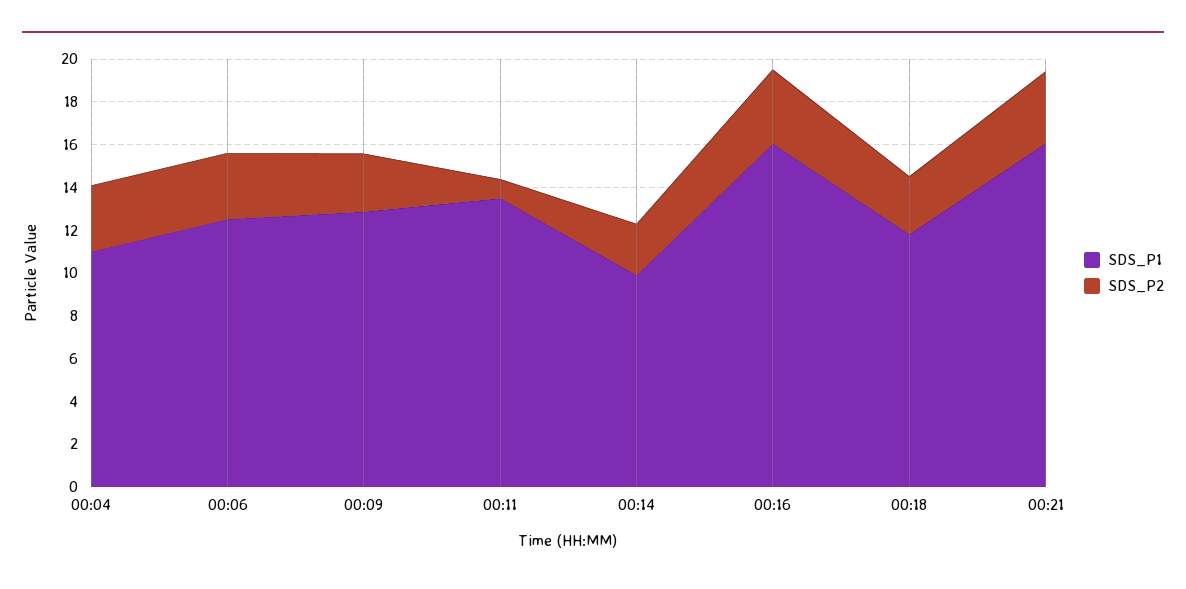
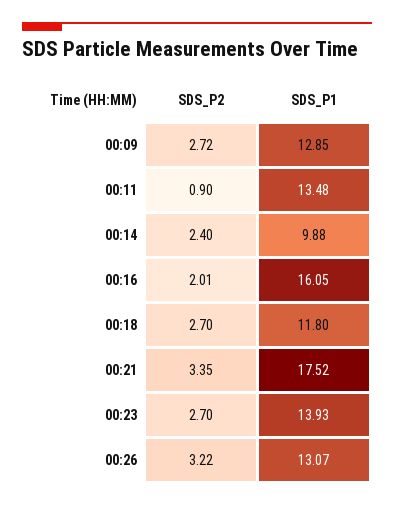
SDS_P1, 00:04: 11 -> none
SDS_P2, 00:04: 3 -> none
SDS_P1, 00:06: 12.5 -> none
SDS_P2, 00:06: 3 -> none
SDS_P2, 00:16: 3.5 -> 2.01
SDS_P1, 00:21: 16 -> 17.52
SDS_P2, 00:23: none -> 2.7
SDS_P1, 00:23: none -> 13.93
SDS_P2, 00:26: none -> 3.22
SDS_P1, 00:26: none -> 13.07

